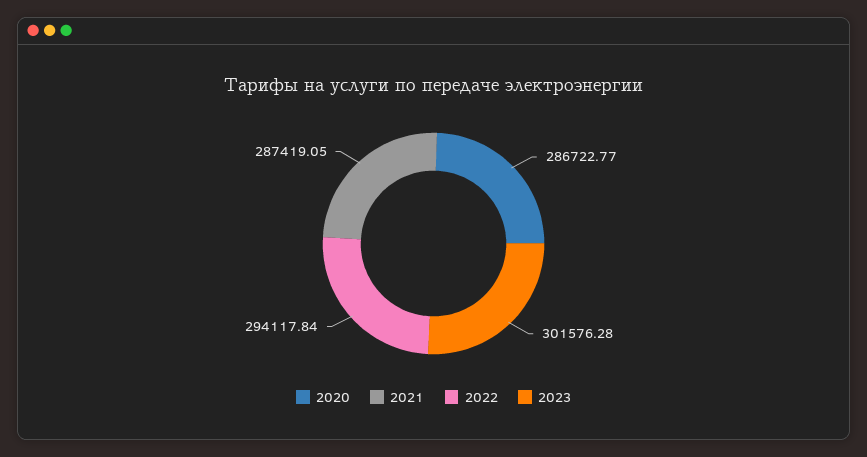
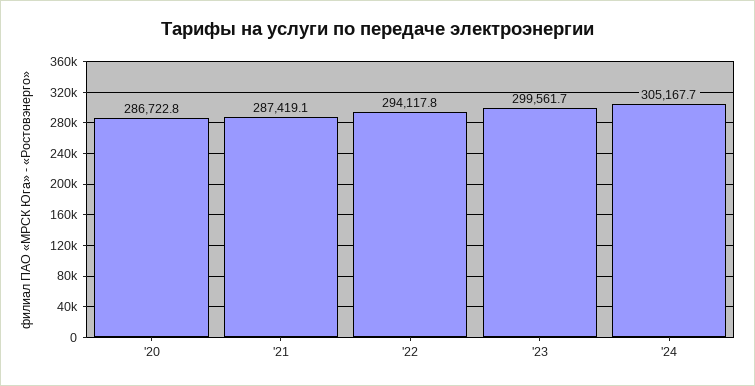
2023: 301576.28 -> 299561.7
'24: none -> 305167.7

